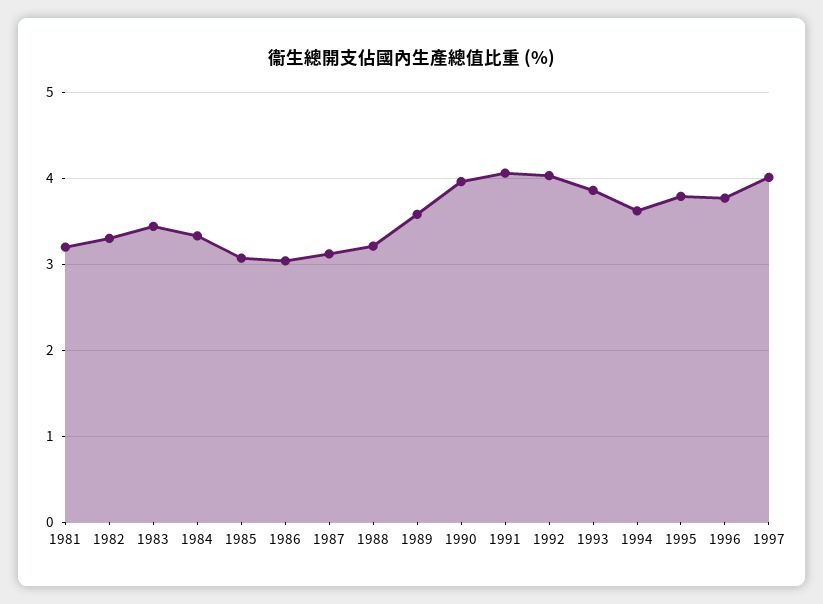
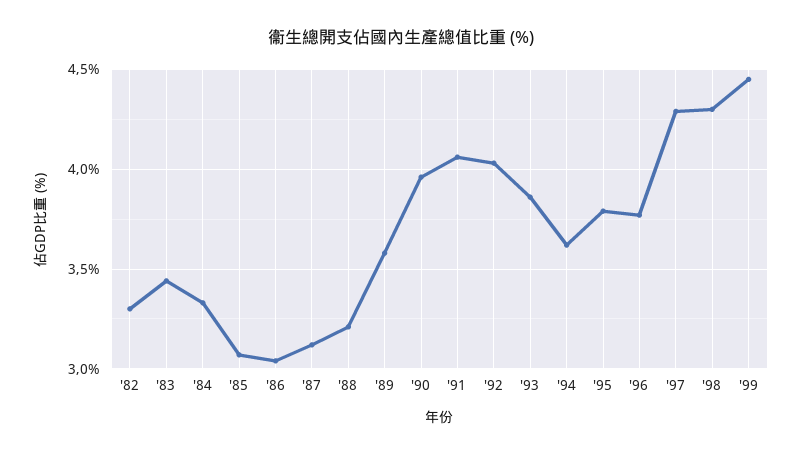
1981: 3.2 -> none
1997: 4 -> 4.3
'98: none -> 4.3
'99: none -> 4.45

